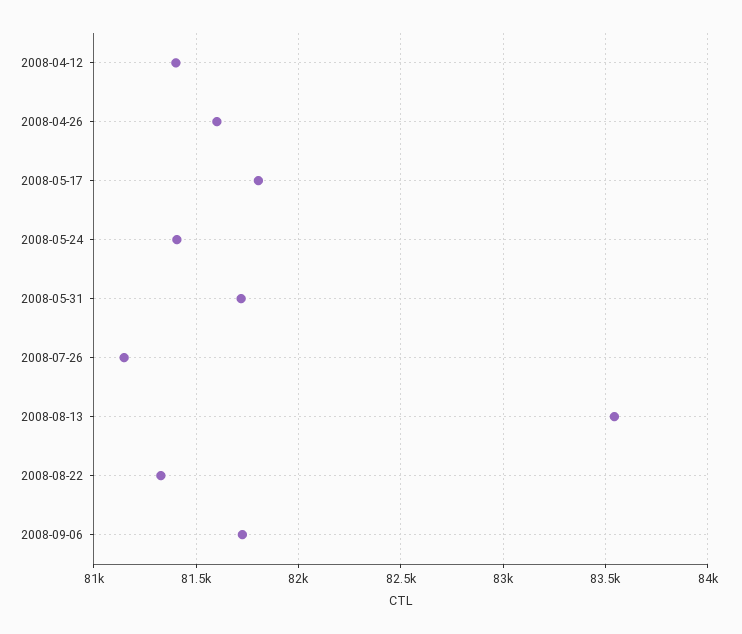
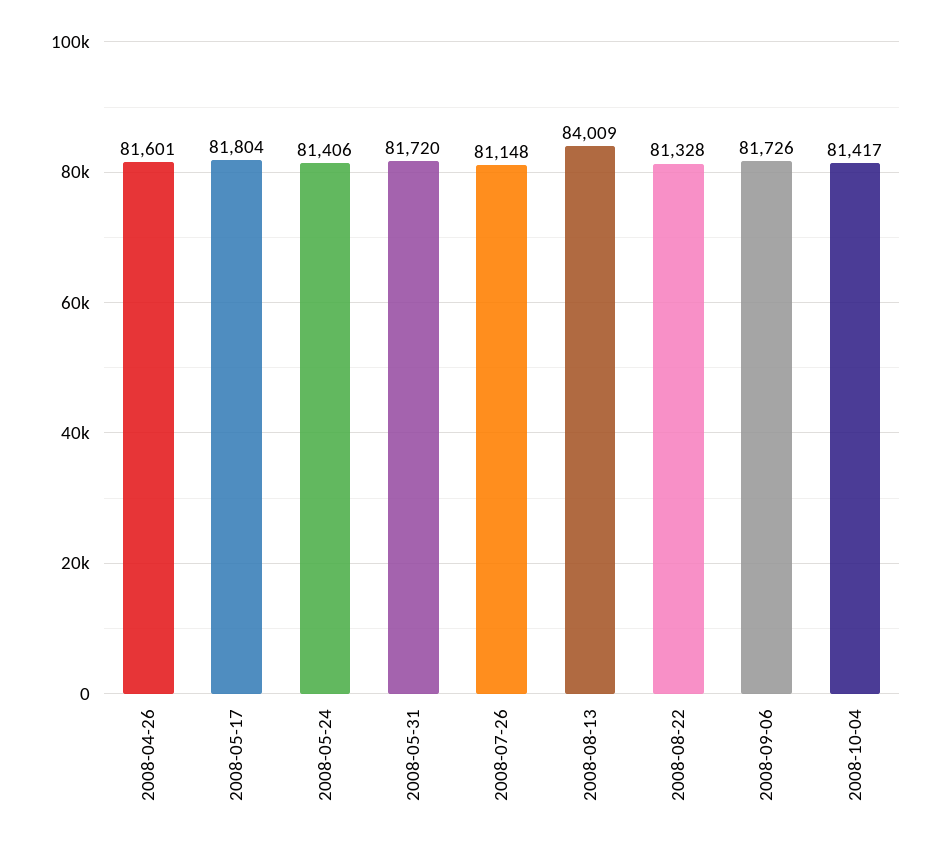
2008-04-12: 81400 -> none
2008-08-13: 83550 -> 84009
2008-10-04: none -> 81417

